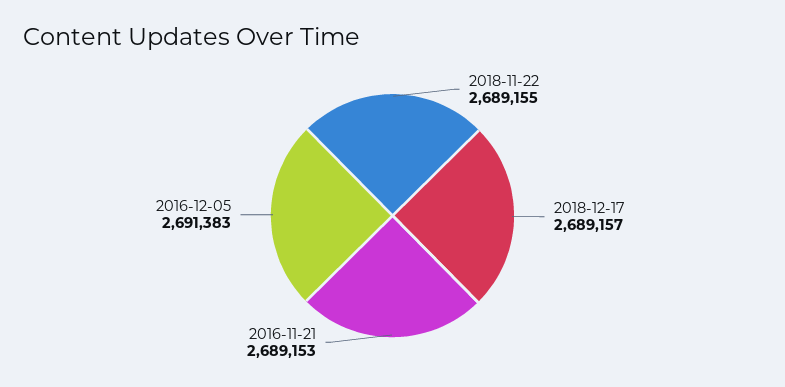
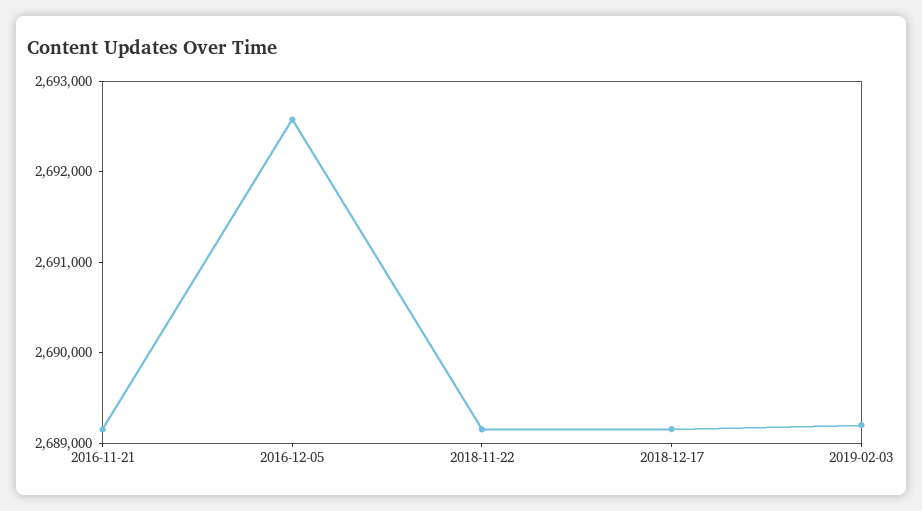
2016-12-05: 2691383 -> 2692600
2019-02-03: none -> 2689200

